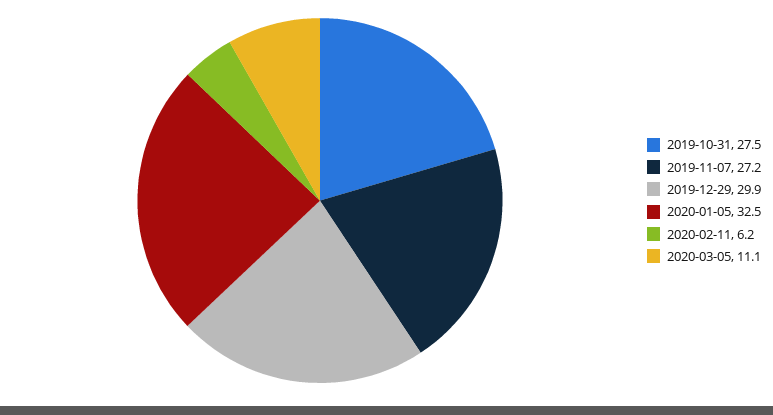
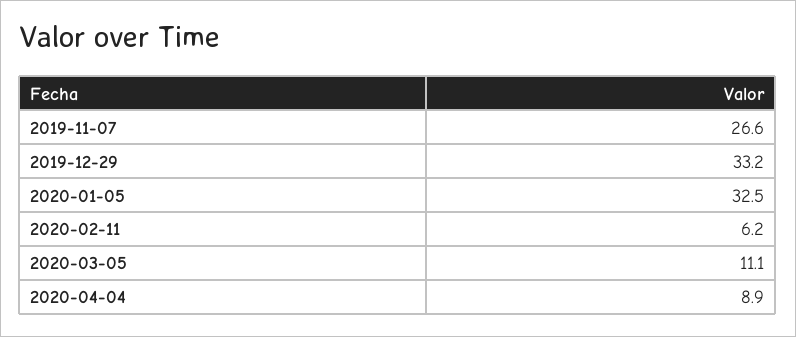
2019-10-31: 27.5 -> none
2019-11-07: 27.2 -> 26.6
2019-12-29: 29.9 -> 33.2
2020-04-04: none -> 8.9

